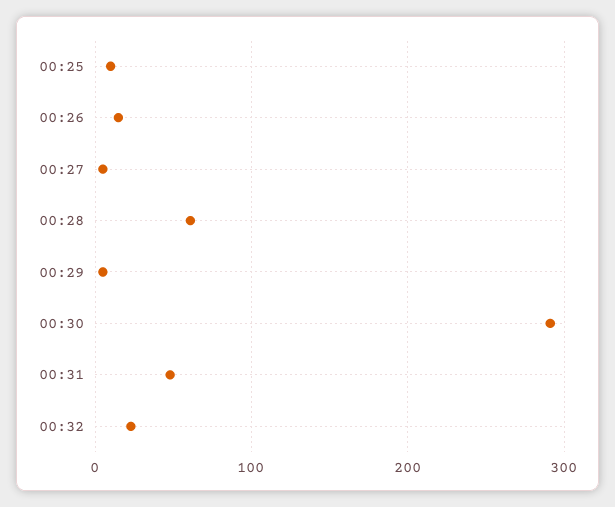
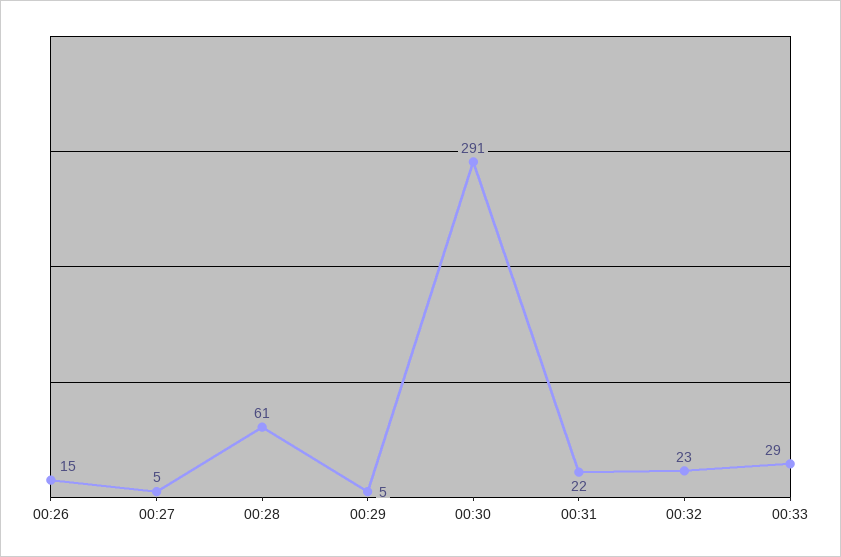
00:25: 10 -> none
00:31: 50 -> 22
00:33: none -> 29

